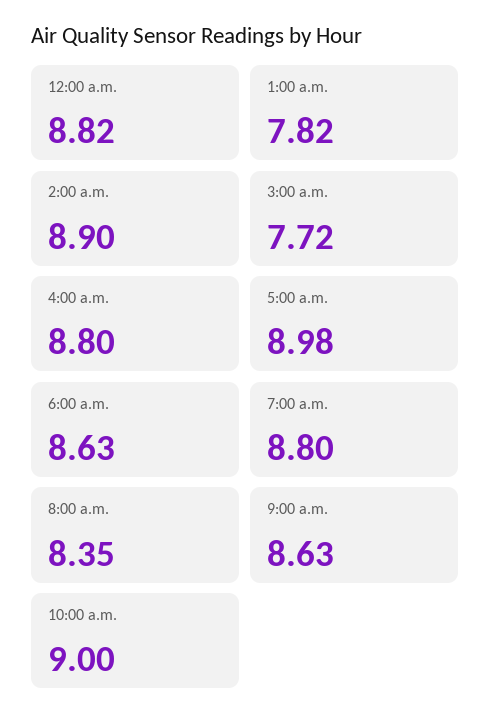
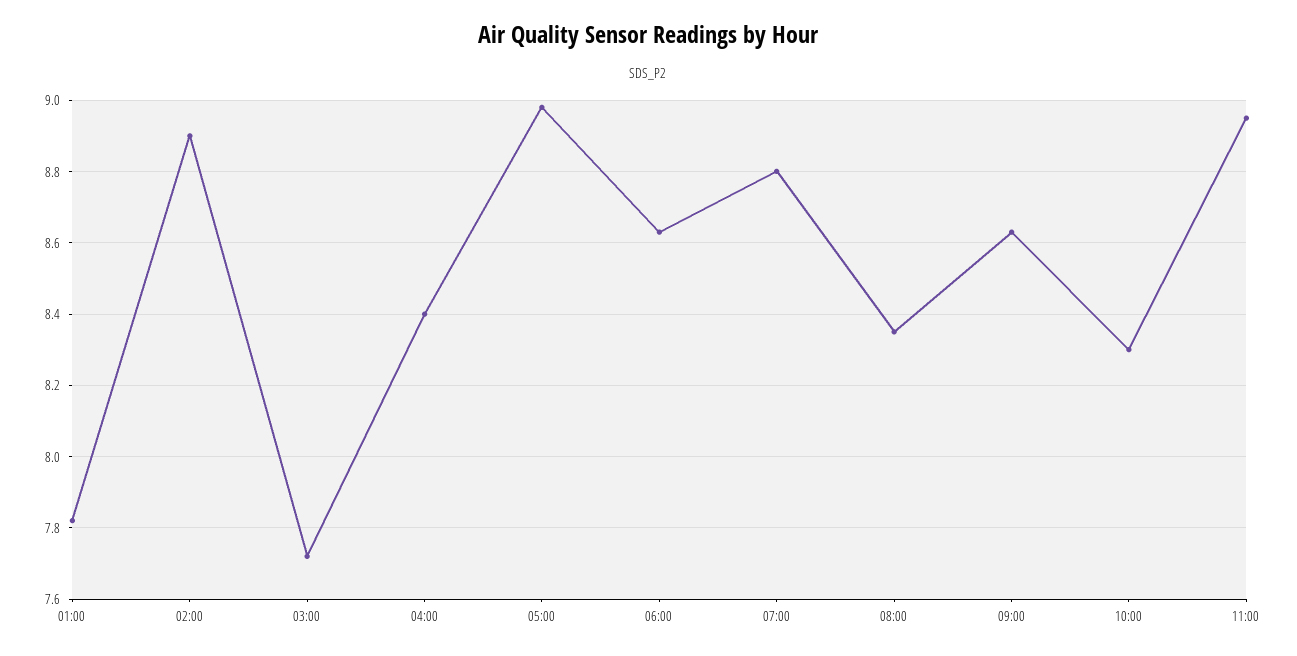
12:00 a.m.: 8.82 -> none
4:00 a.m.: 8.8 -> 8.4
10:00 a.m.: 9 -> 8.3
11:00: none -> 8.95

